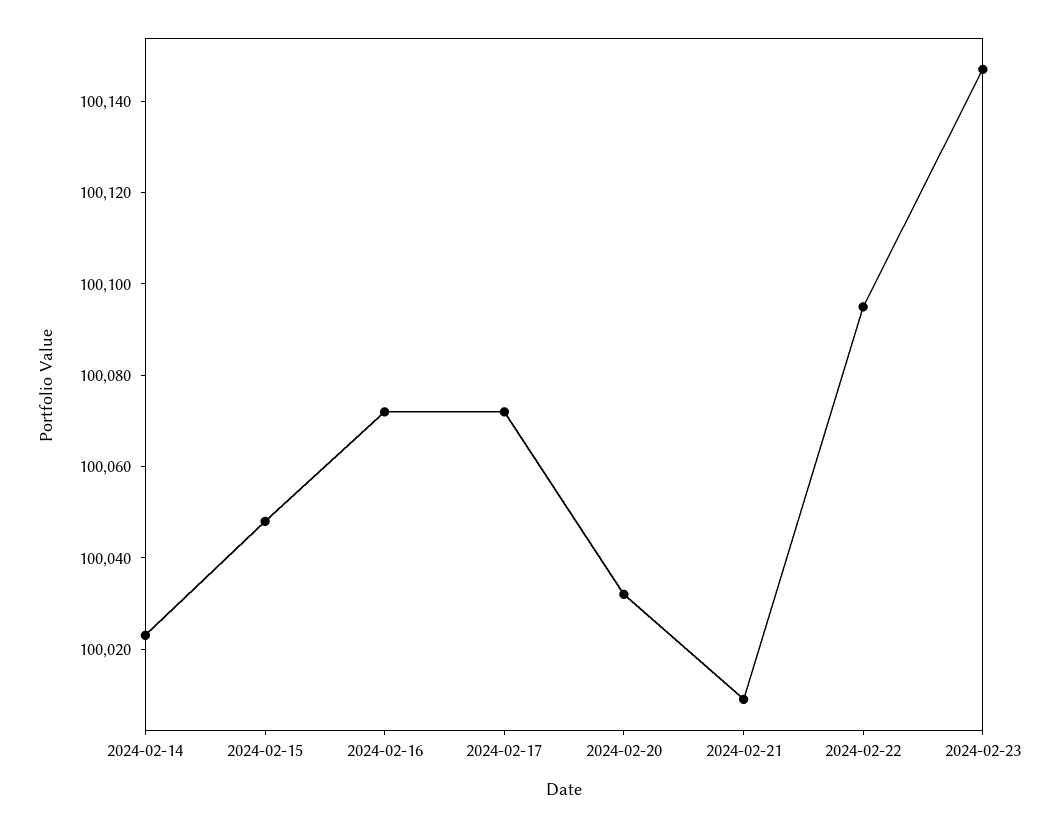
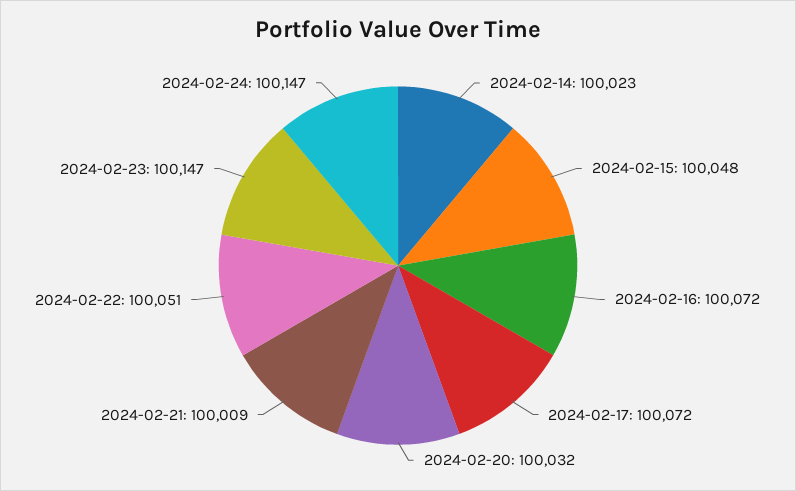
2024-02-22: 100095 -> 100051
2024-02-24: none -> 100147

